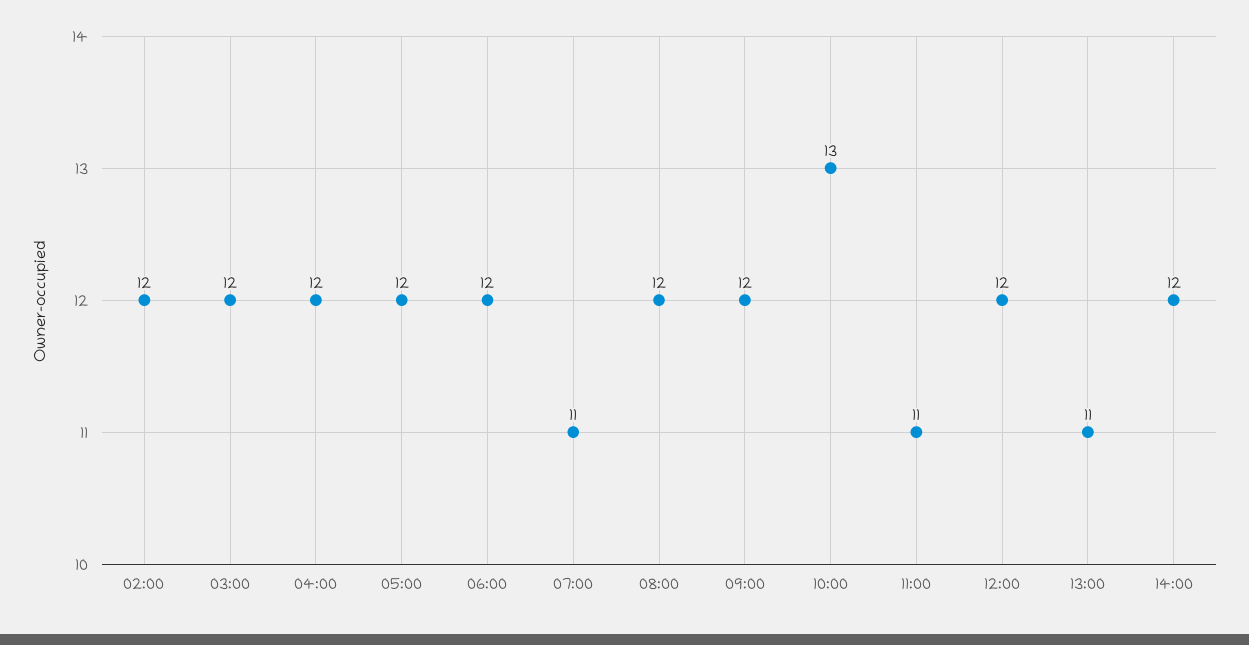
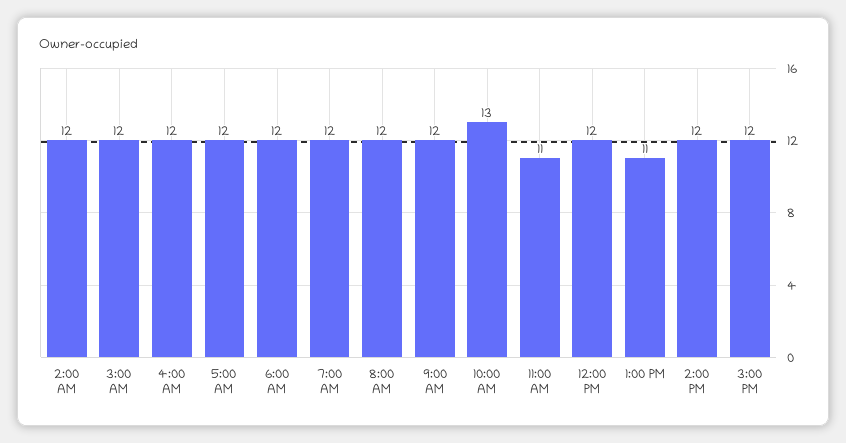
07:00: 11 -> 12
3:00 PM: none -> 12

